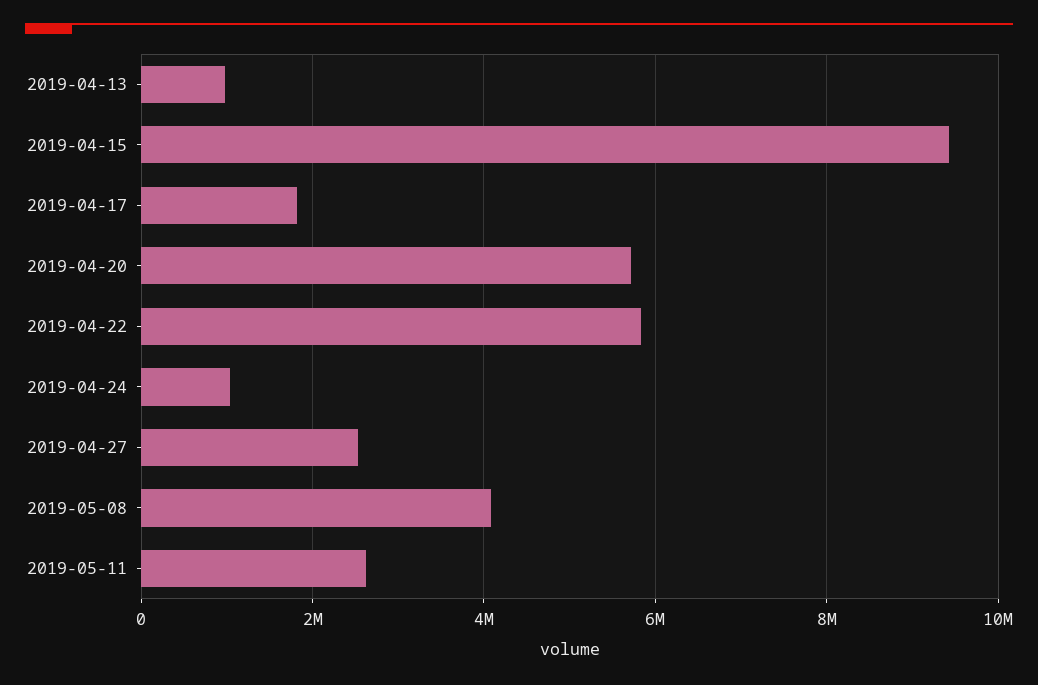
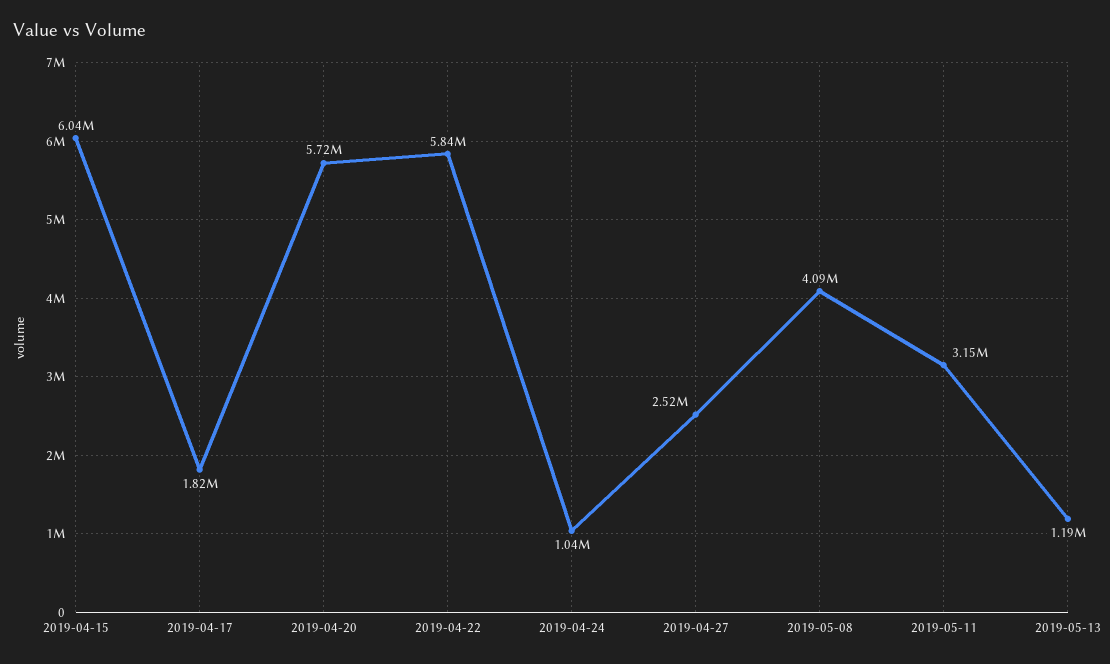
2019-04-13: 1000000 -> none
2019-04-15: 9400000 -> 6040000
2019-05-11: 2600000 -> 3150000
2019-05-13: none -> 1190000

